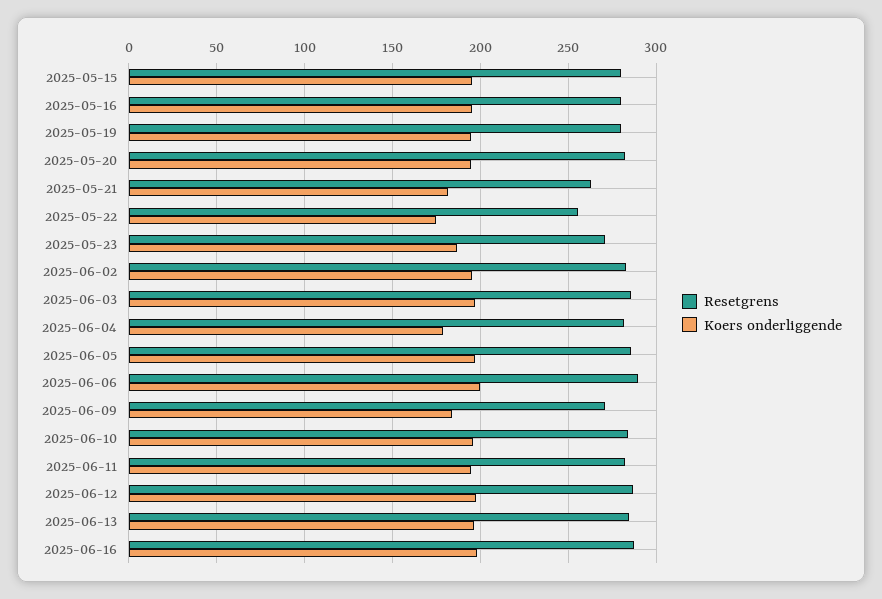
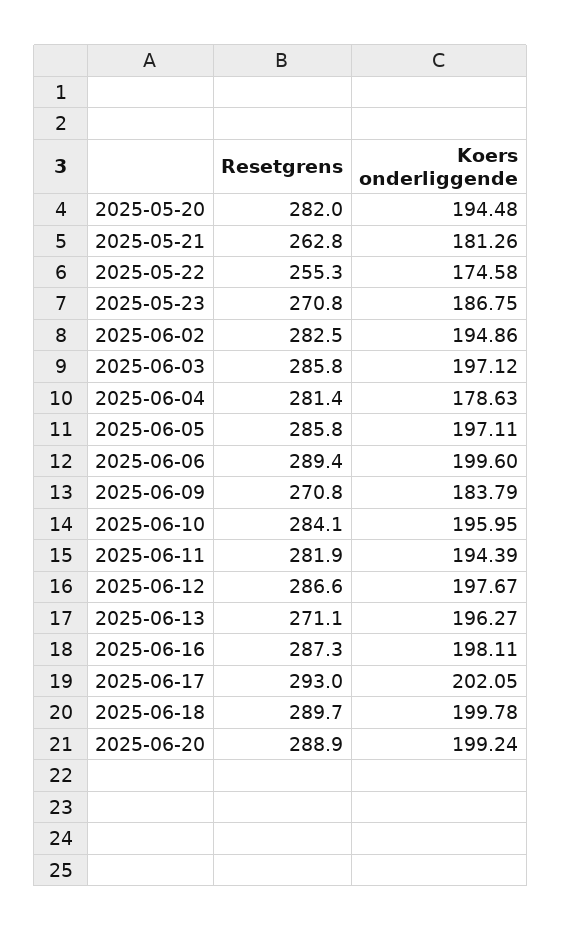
Resetgrens, 2025-05-15: 280 -> none
Koers onderliggende, 2025-05-15: 195 -> none
Resetgrens, 2025-05-16: 280 -> none
Koers onderliggende, 2025-05-16: 195 -> none
Resetgrens, 2025-05-19: 280 -> none
Koers onderliggende, 2025-05-19: 195 -> none
Resetgrens, 2025-06-13: 285 -> 271.1
Resetgrens, 2025-06-17: none -> 293
Koers onderliggende, 2025-06-17: none -> 202.05
Resetgrens, 2025-06-18: none -> 289.7
Koers onderliggende, 2025-06-18: none -> 199.78
Resetgrens, 2025-06-20: none -> 288.9
Koers onderliggende, 2025-06-20: none -> 199.24

